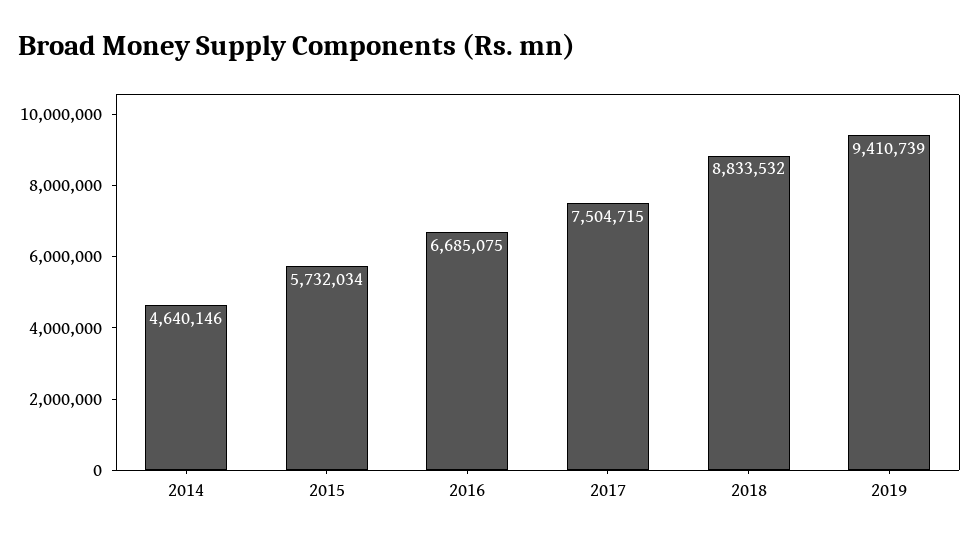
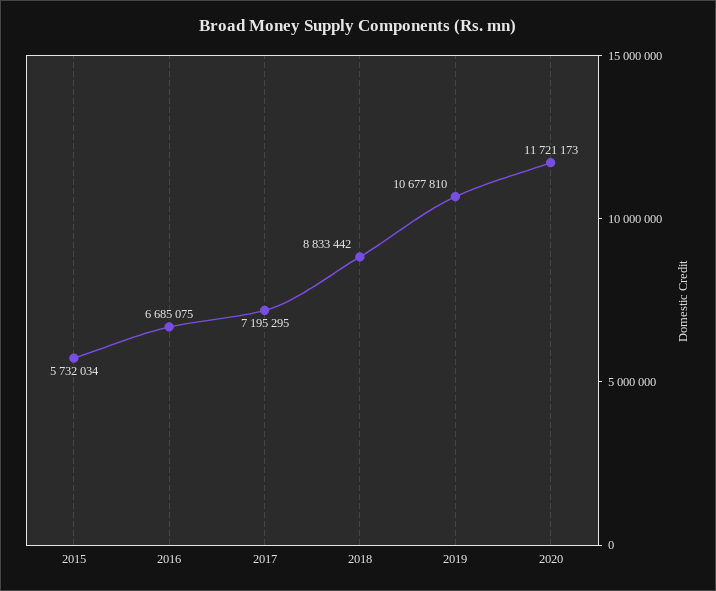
2014: 4640146 -> none
2017: 7504715 -> 7195295
2018: 8833532 -> 8833442
2019: 9410739 -> 10677810
2020: none -> 11721173

